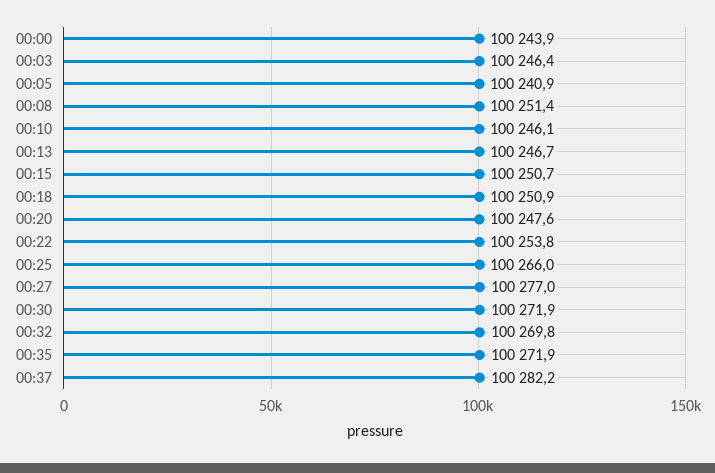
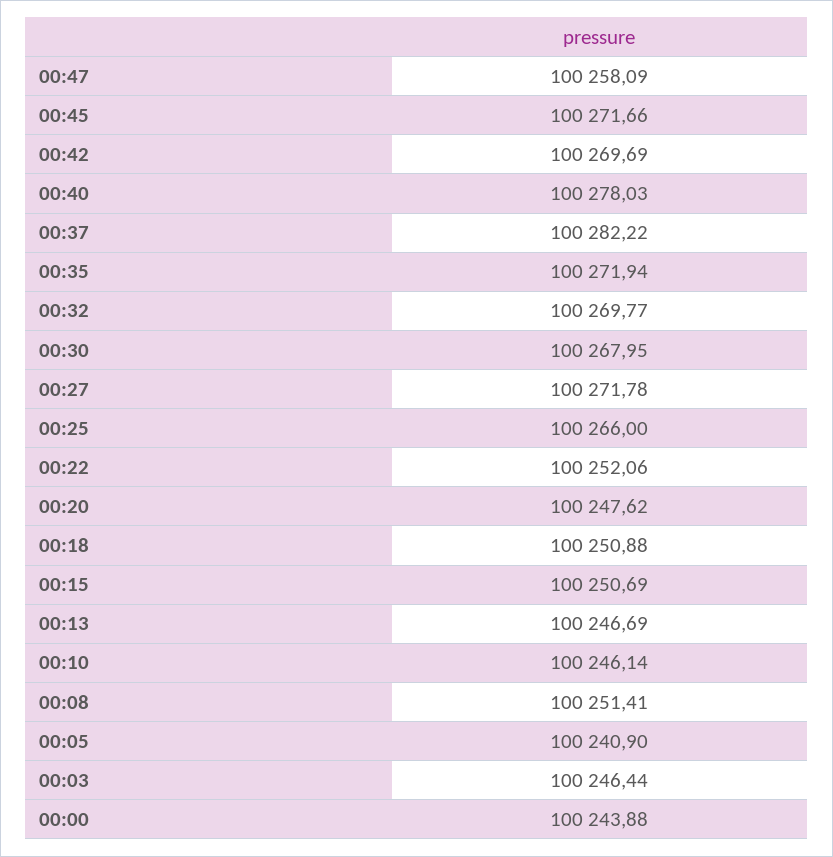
00:22: 100253.8 -> 100252.06
00:27: 100277 -> 100271.78
00:30: 100271.9 -> 100267.95
00:47: none -> 100258.09
00:45: none -> 100271.66
00:42: none -> 100269.69
00:40: none -> 100278.03

